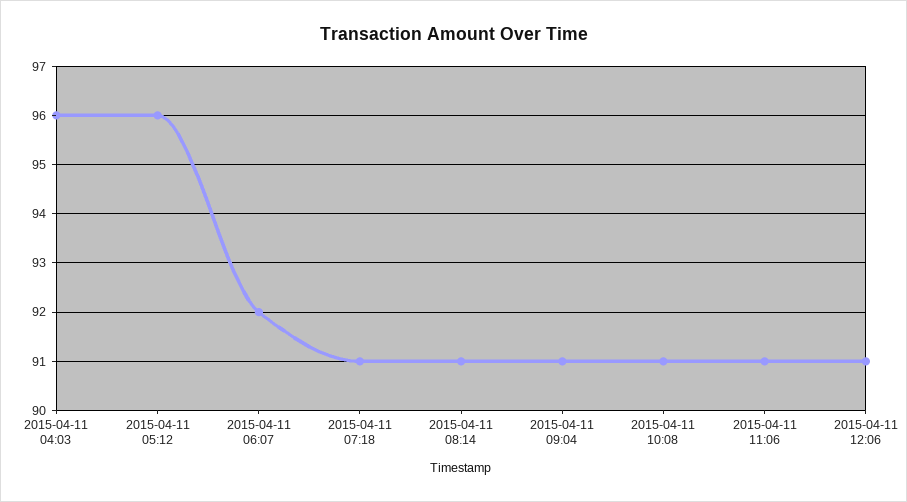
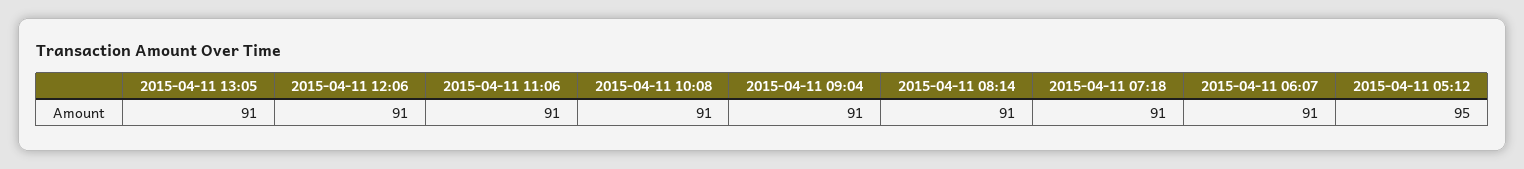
2015-04-11 04:03: 96 -> none
2015-04-11 05:12: 96 -> 95
2015-04-11 06:07: 92 -> 91
2015-04-11 13:05: none -> 91

